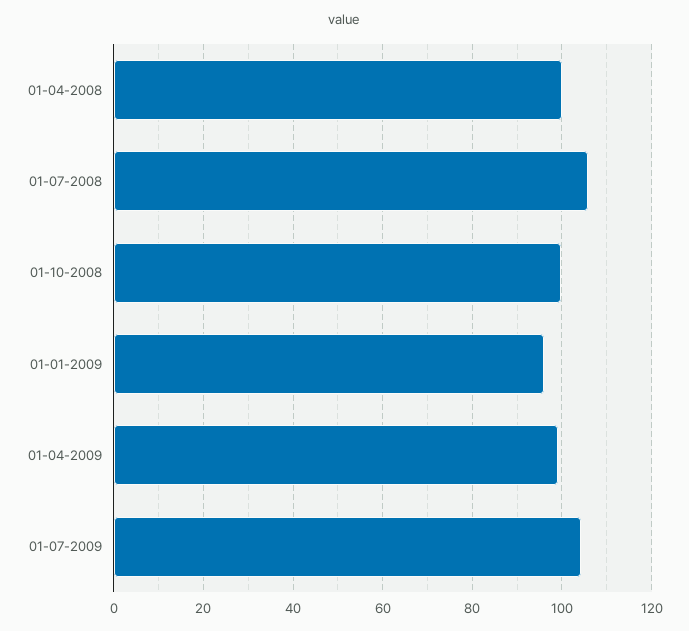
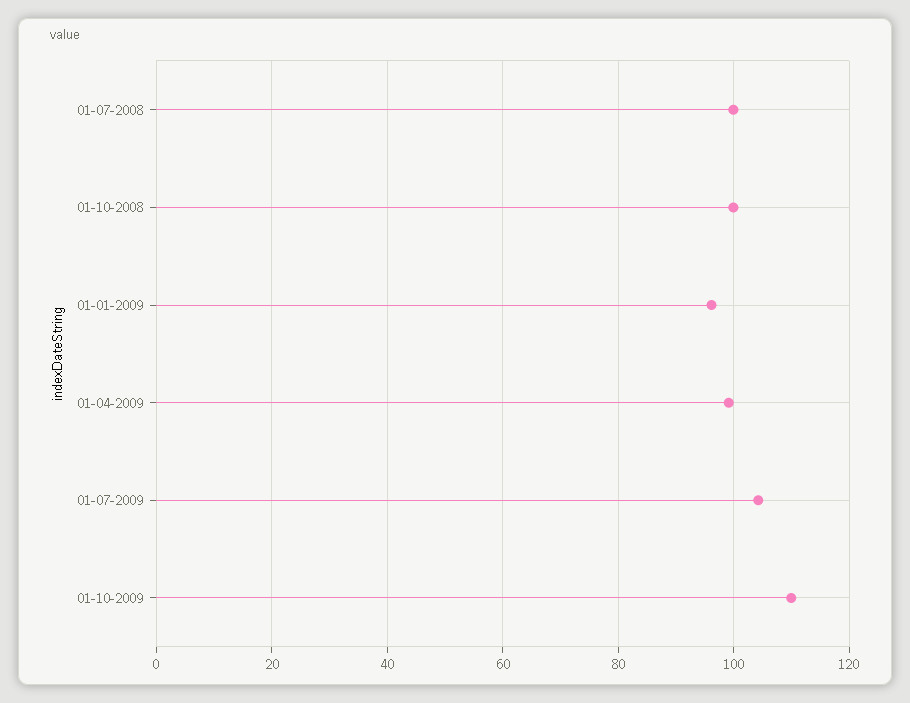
01-04-2008: 100 -> none
01-07-2008: 106 -> 100
01-10-2009: none -> 110

